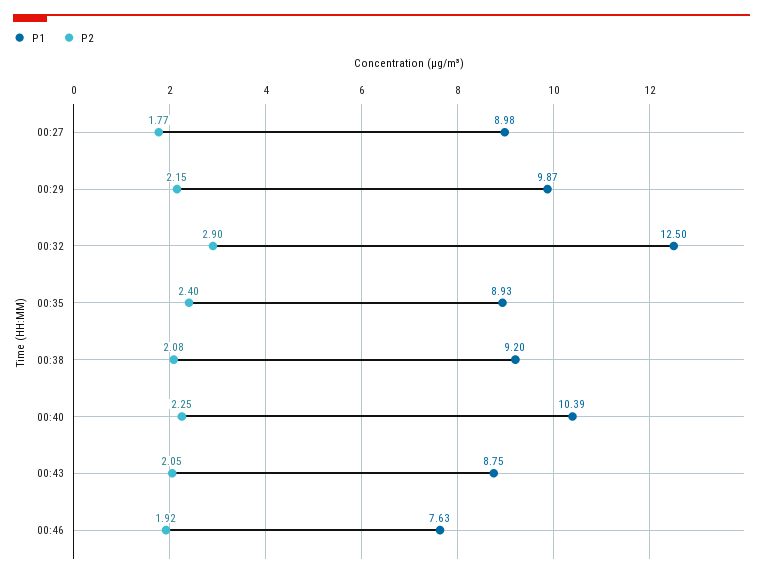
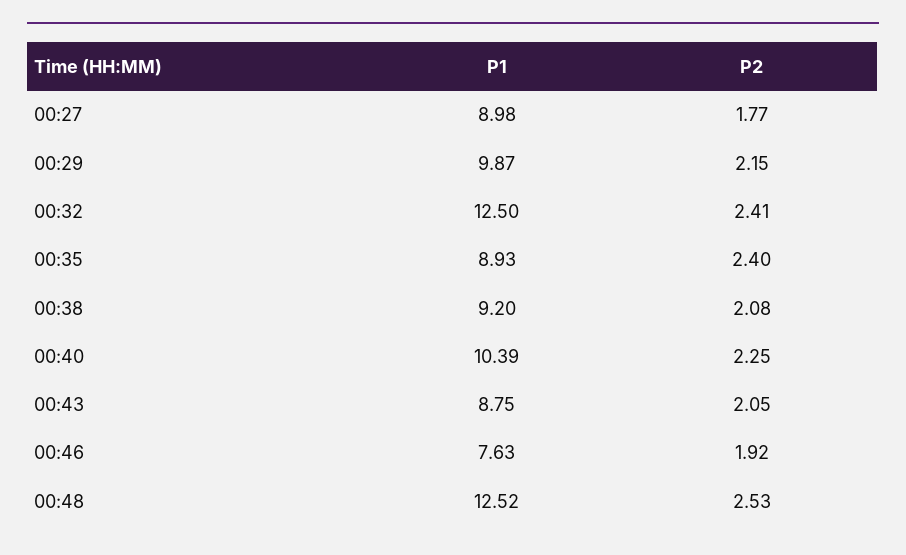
P2, 00:32: 2.9 -> 2.41
P1, 00:48: none -> 12.52
P2, 00:48: none -> 2.53

